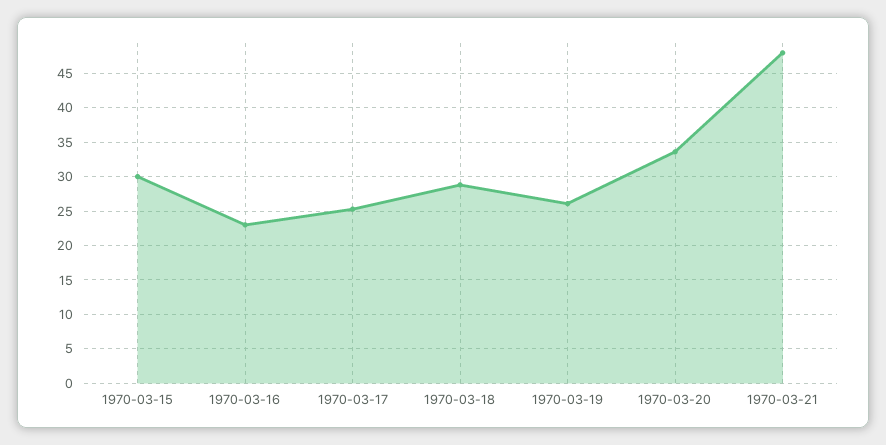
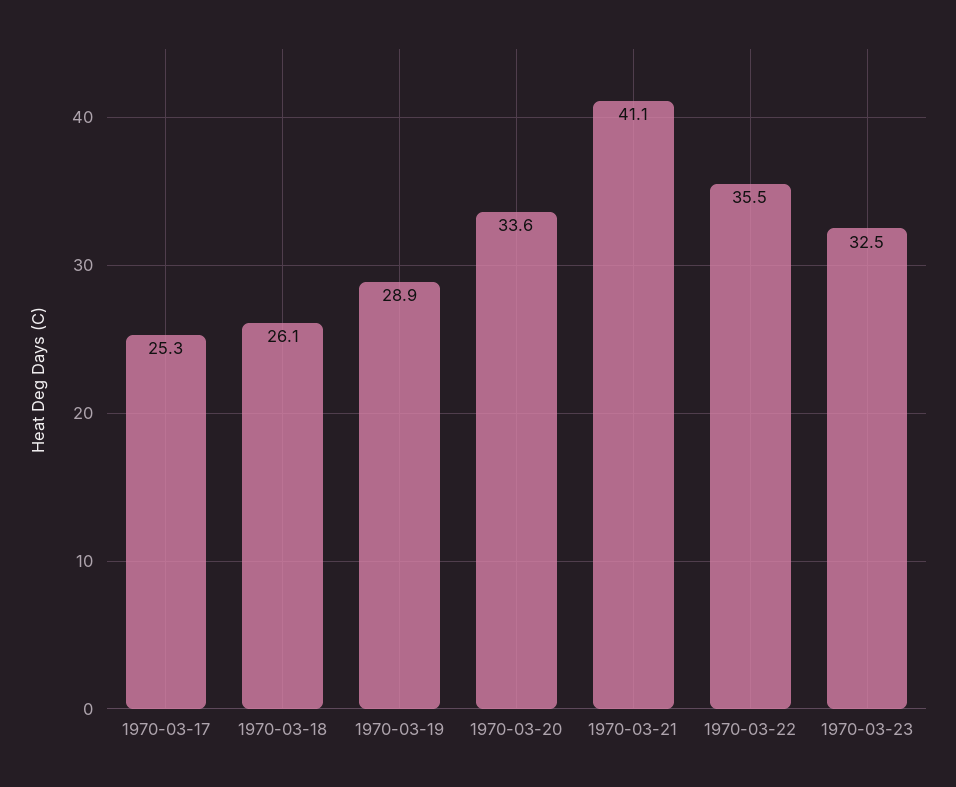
1970-03-15: 30 -> none
1970-03-16: 23 -> none
1970-03-18: 29 -> 26.1
1970-03-19: 26 -> 28.9
1970-03-21: 48 -> 41.1
1970-03-22: none -> 35.5
1970-03-23: none -> 32.5

